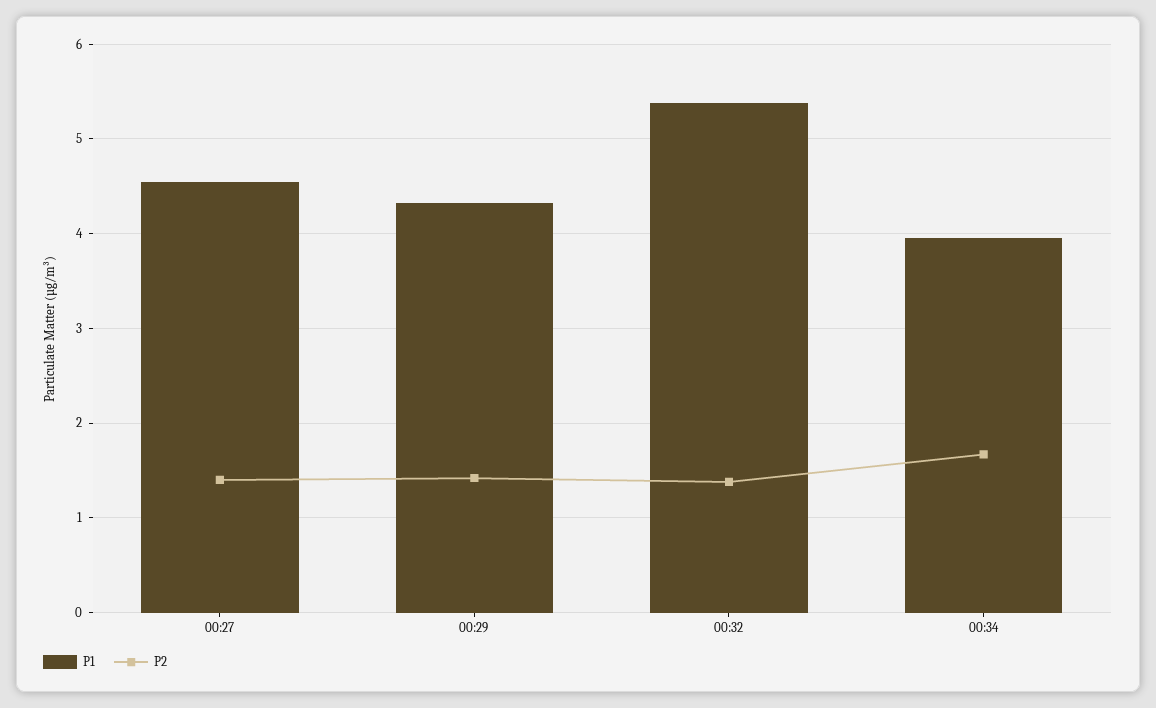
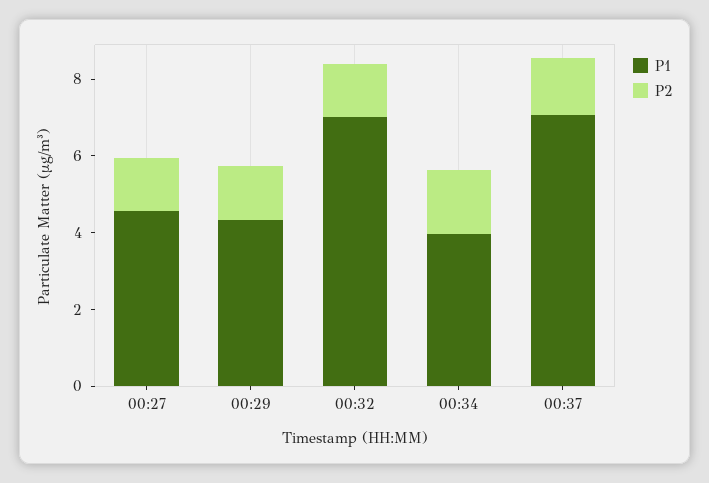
P1, 00:32: 5.4 -> 7
P1, 00:37: none -> 7
P2, 00:37: none -> 1.5

